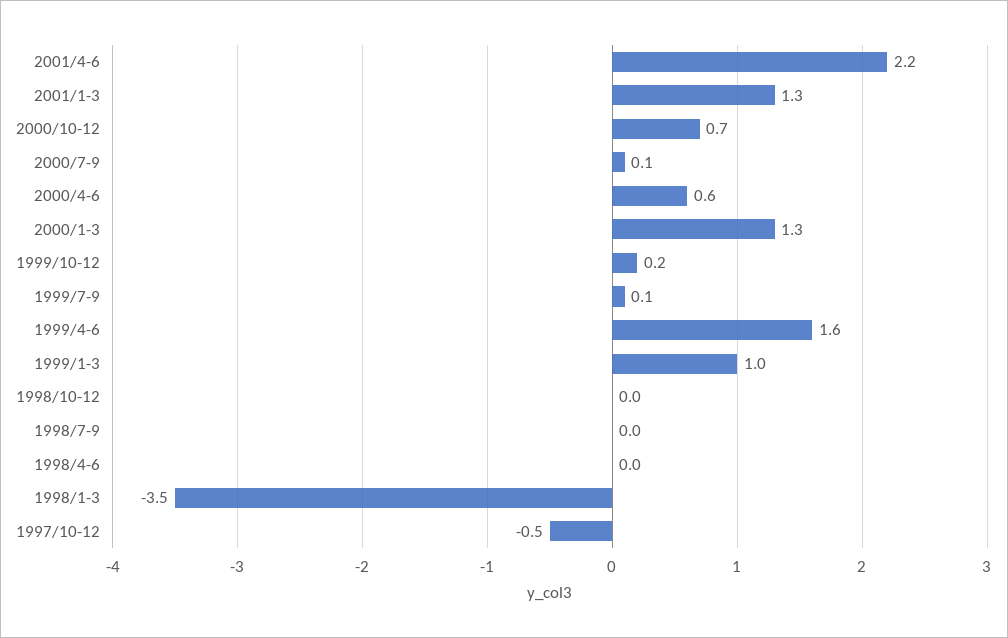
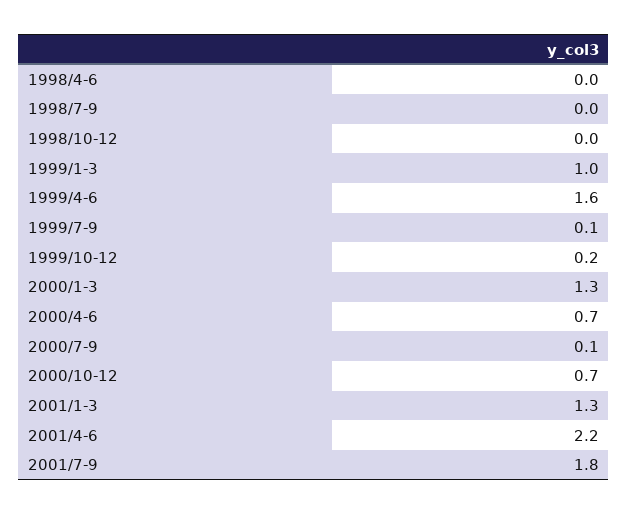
2000/4-6: 0.6 -> 0.7
1998/1-3: -3.5 -> none
1997/10-12: -0.5 -> none
2001/7-9: none -> 1.8

